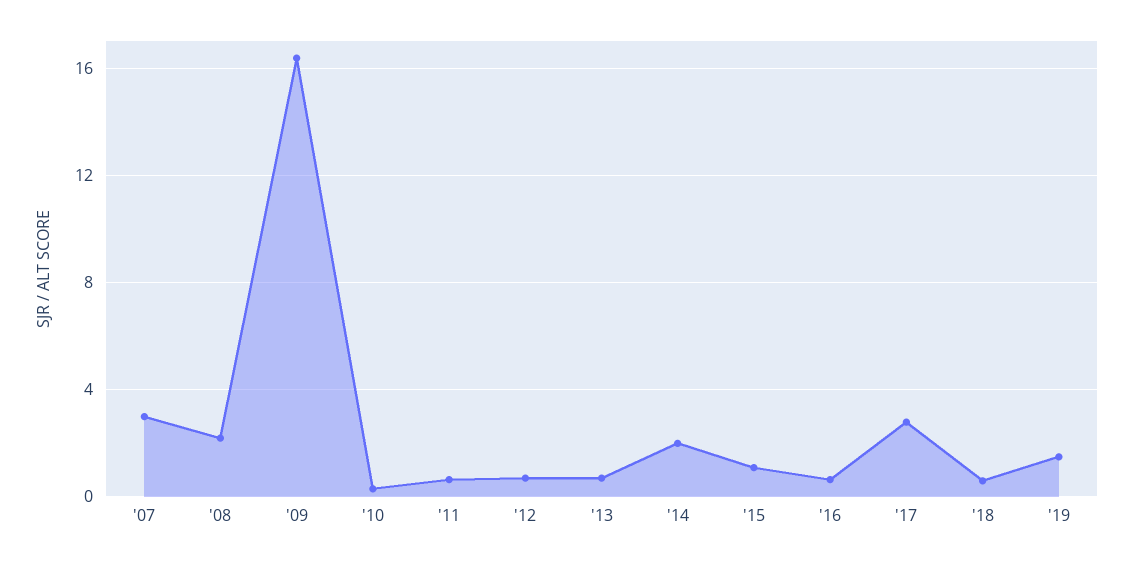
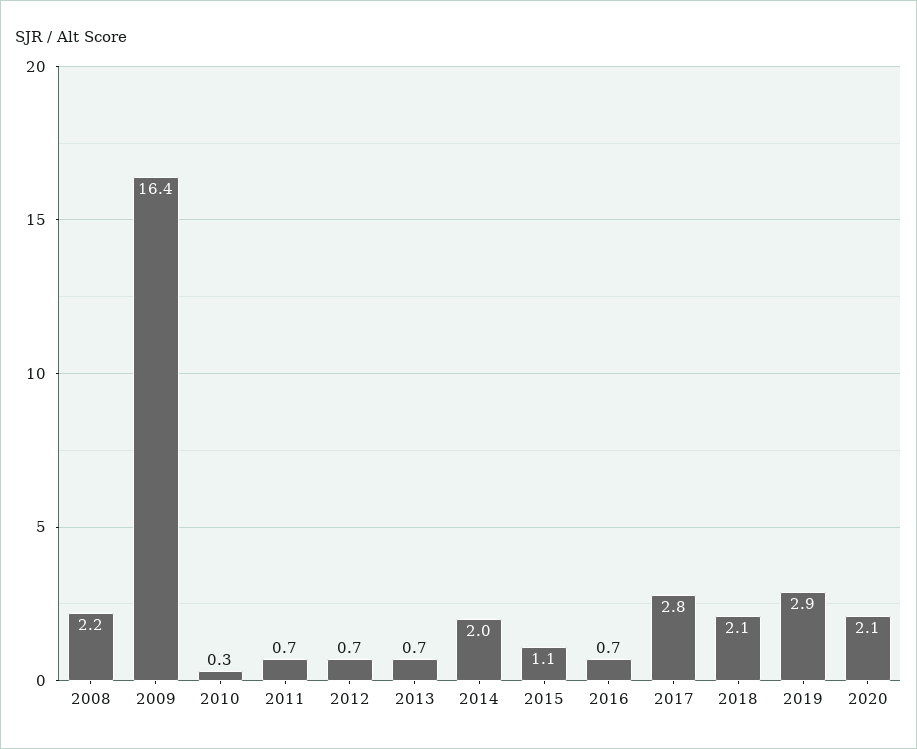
'07: 3 -> none
'18: 0.5 -> 2.1
'19: 1.5 -> 2.9
2020: none -> 2.1

